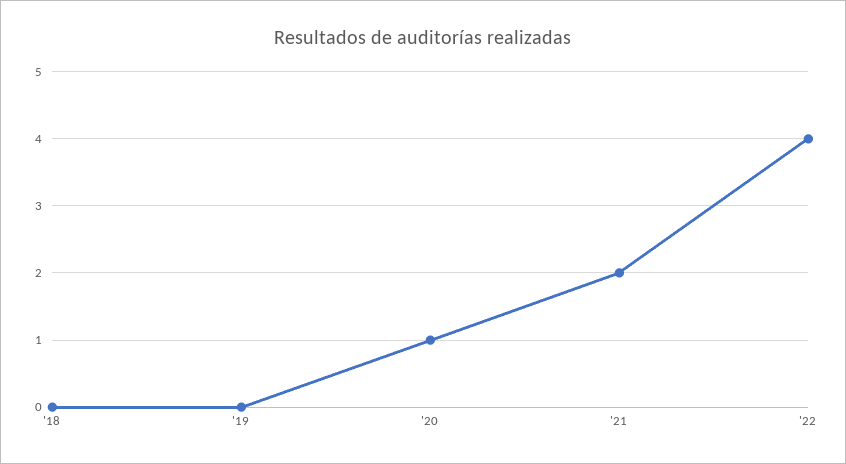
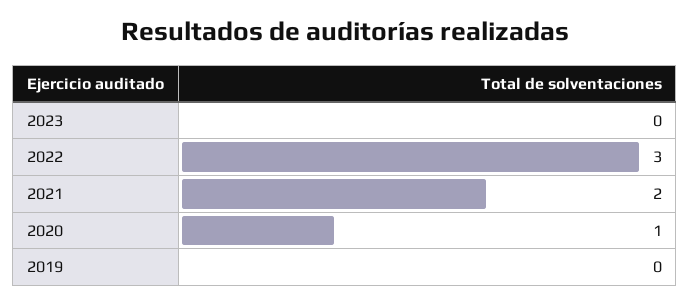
'18: 0 -> none
'22: 4 -> 3
2023: none -> 0

